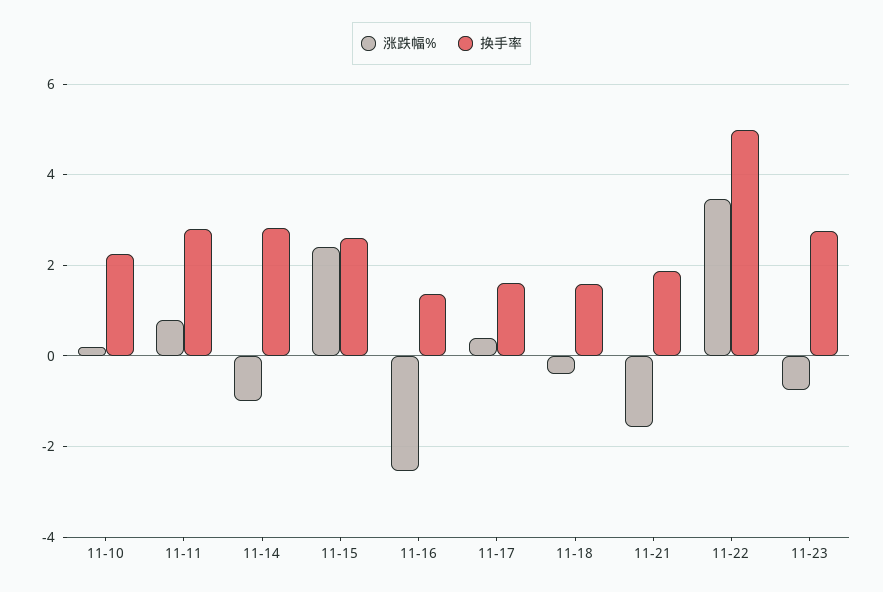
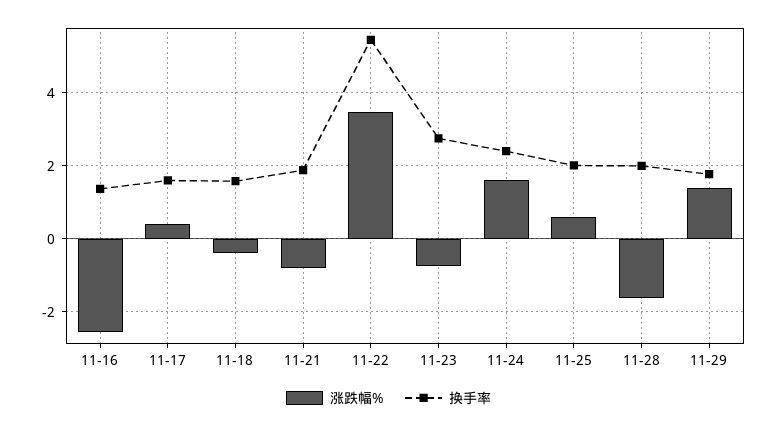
涨跌幅%, 11-10: 0.2 -> none
换手率, 11-10: 2.2 -> none
涨跌幅%, 11-11: 0.8 -> none
换手率, 11-11: 2.8 -> none
涨跌幅%, 11-14: -1 -> none
换手率, 11-14: 2.8 -> none
涨跌幅%, 11-15: 2.4 -> none
换手率, 11-15: 2.6 -> none
涨跌幅%, 11-21: -1.6 -> -0.8
换手率, 11-22: 5 -> 5.4
涨跌幅%, 11-24: none -> 1.6
换手率, 11-24: none -> 2.4
涨跌幅%, 11-25: none -> 0.6
换手率, 11-25: none -> 2
涨跌幅%, 11-28: none -> -1.6
换手率, 11-28: none -> 2
涨跌幅%, 11-29: none -> 1.4
换手率, 11-29: none -> 1.8

